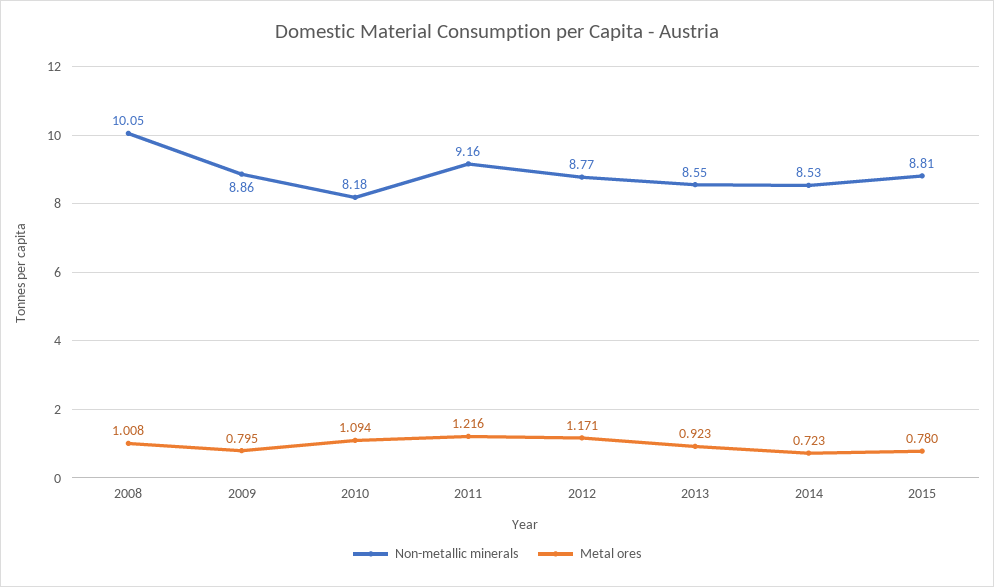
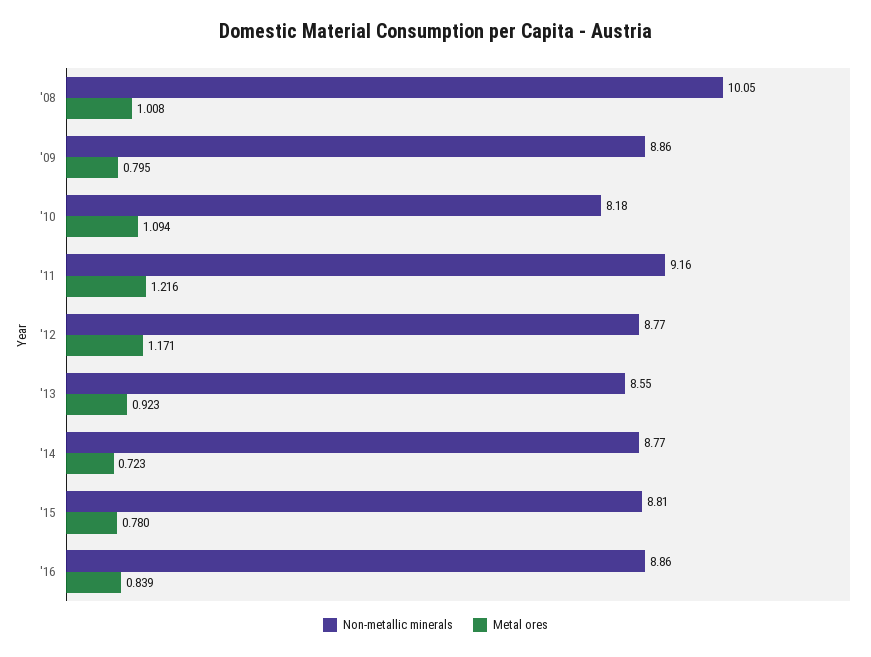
Non-metallic minerals, 2014: 8.53 -> 8.77
Non-metallic minerals, '16: none -> 8.86
Metal ores, '16: none -> 0.839

